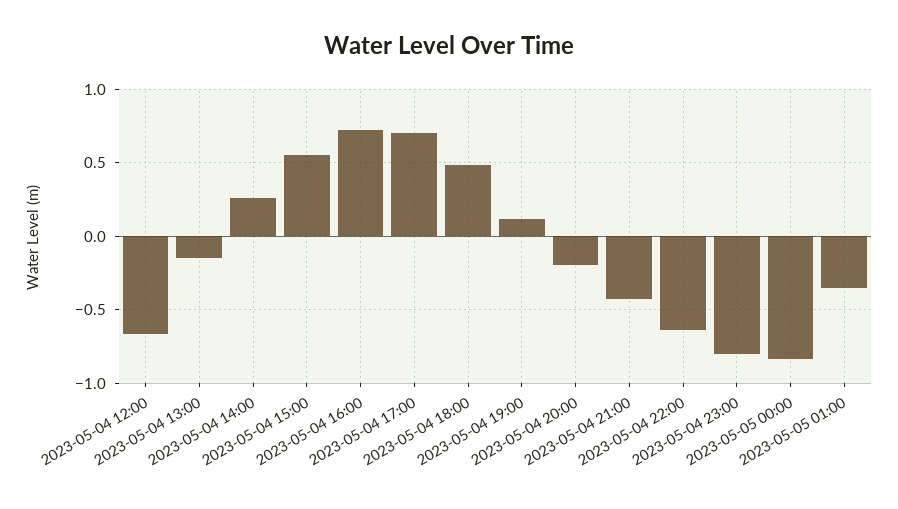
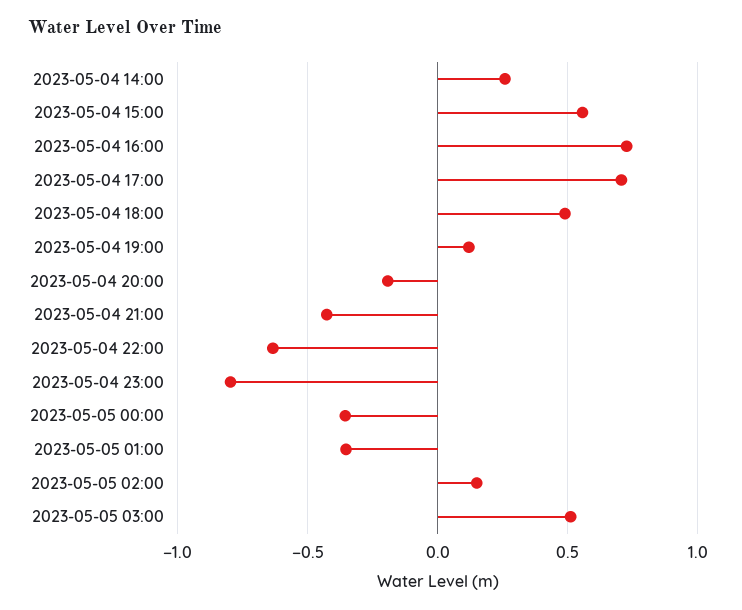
2023-05-04 12:00: -0.65 -> none
2023-05-04 13:00: -0.15 -> none
2023-05-05 00:00: -0.85 -> -0.35
2023-05-05 02:00: none -> 0.15
2023-05-05 03:00: none -> 0.5

